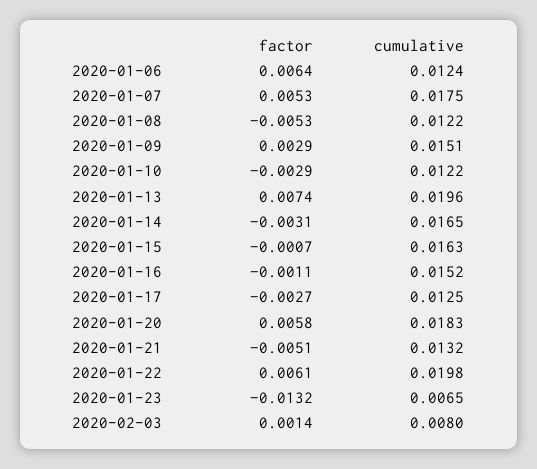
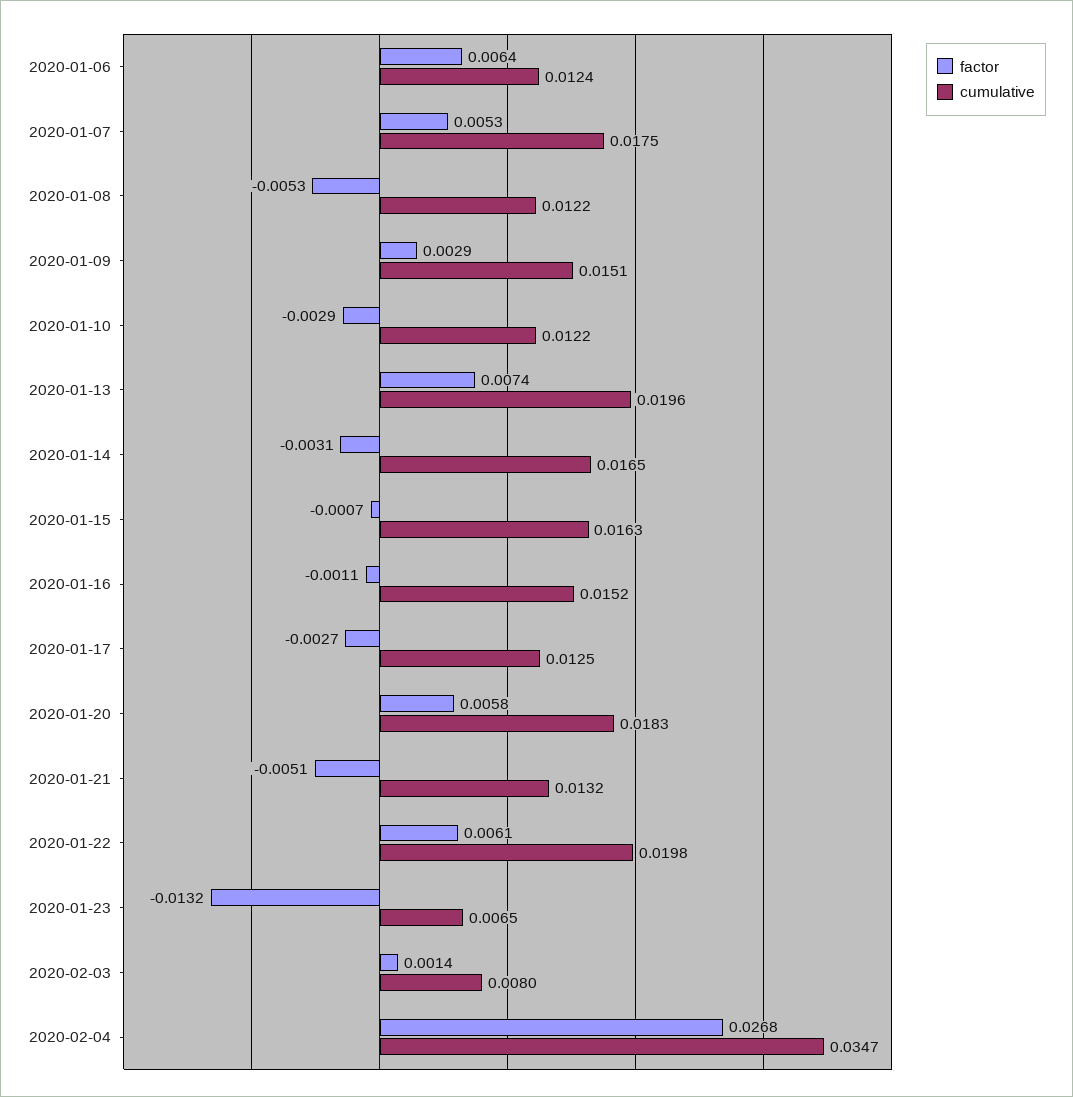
factor, 2020-02-04: none -> 0.0268
cumulative, 2020-02-04: none -> 0.0347

